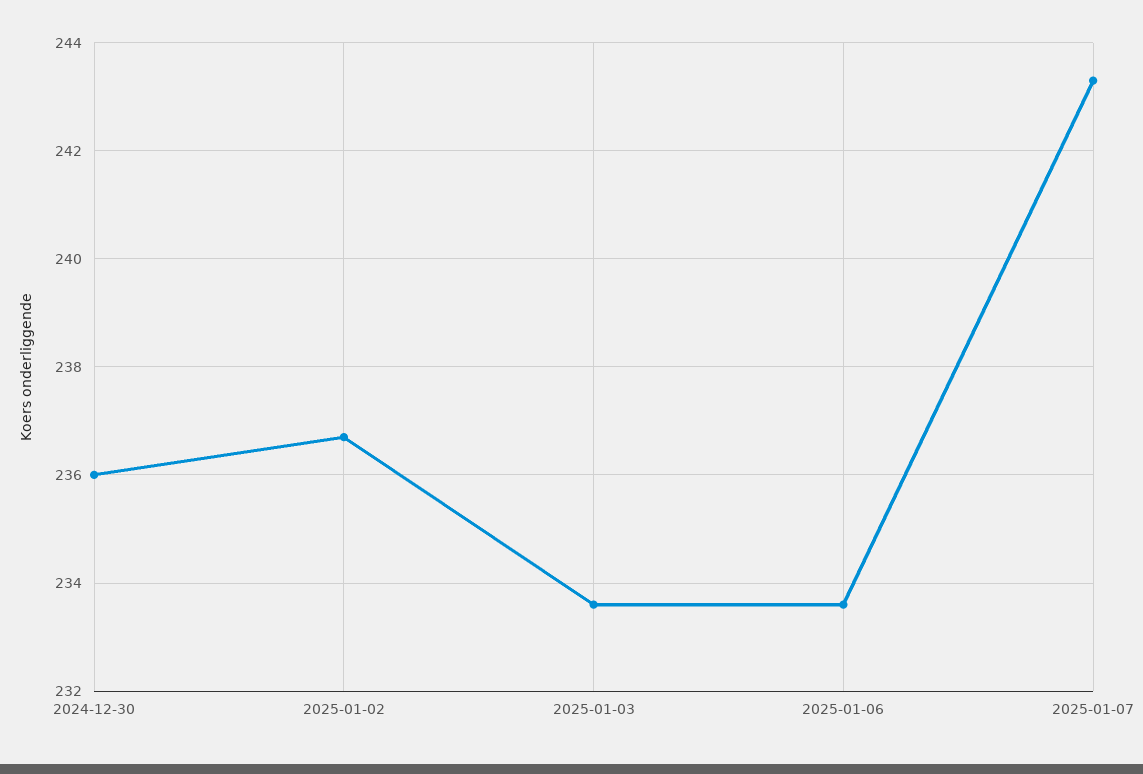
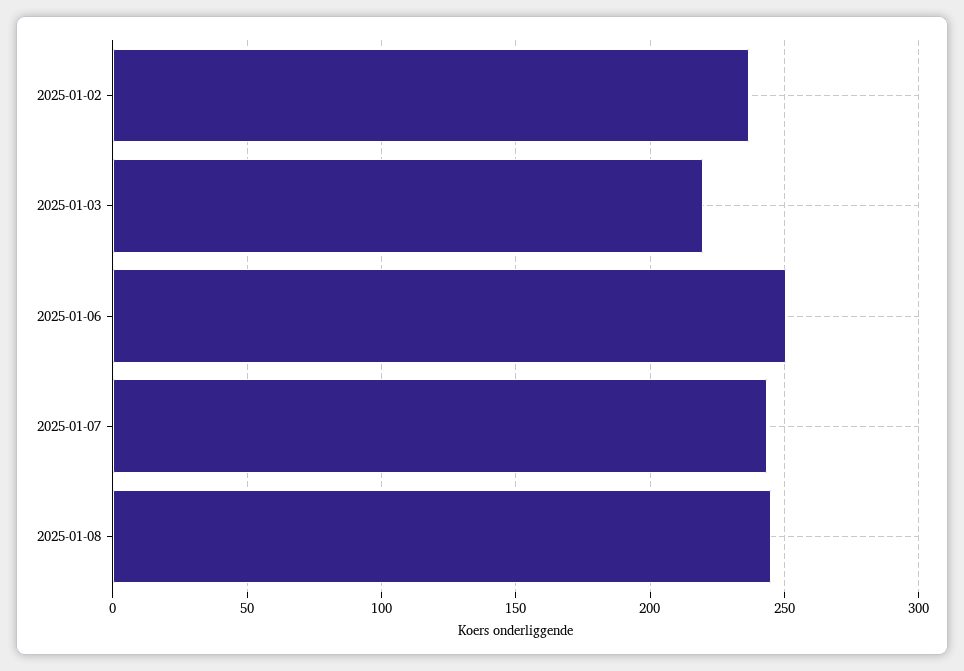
2024-12-30: 236 -> none
2025-01-03: 233.5 -> 220
2025-01-06: 233.5 -> 250
2025-01-08: none -> 245

